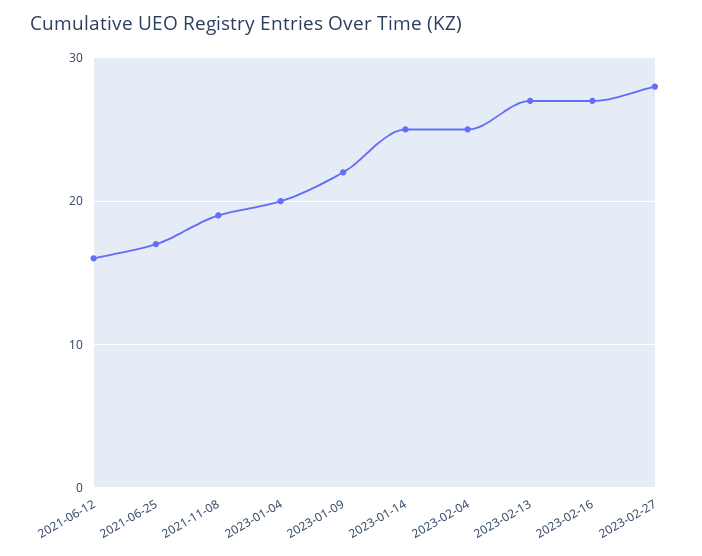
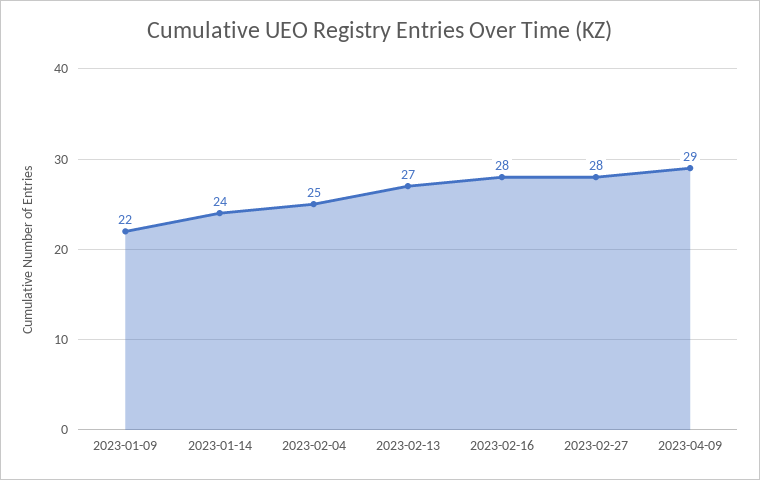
2021-06-12: 16 -> none
2021-06-25: 17 -> none
2021-11-08: 19 -> none
2023-01-04: 20 -> none
2023-01-14: 25 -> 24
2023-02-16: 27 -> 28
2023-04-09: none -> 29

